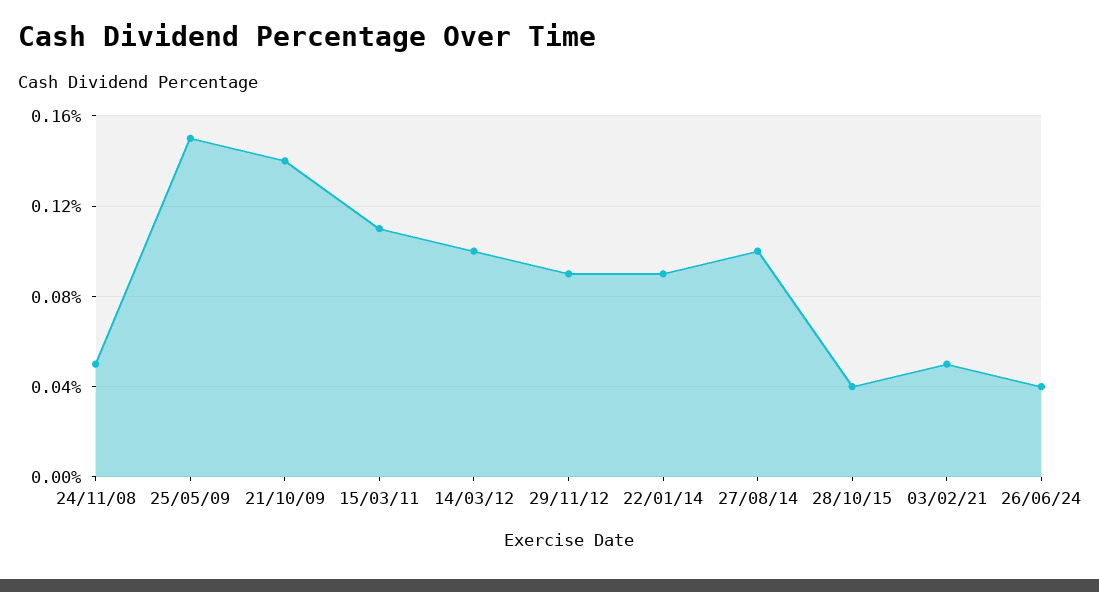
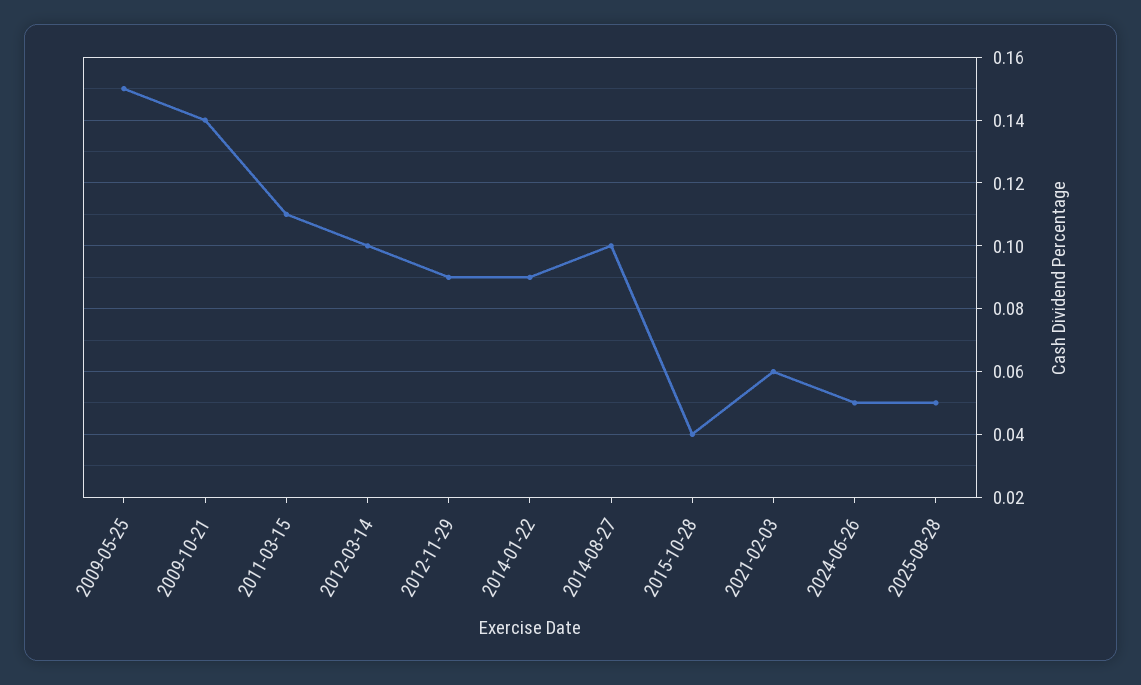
24/11/08: 0.05 -> none
03/02/21: 0.05 -> 0.06
26/06/24: 0.04 -> 0.05
2025-08-28: none -> 0.05

